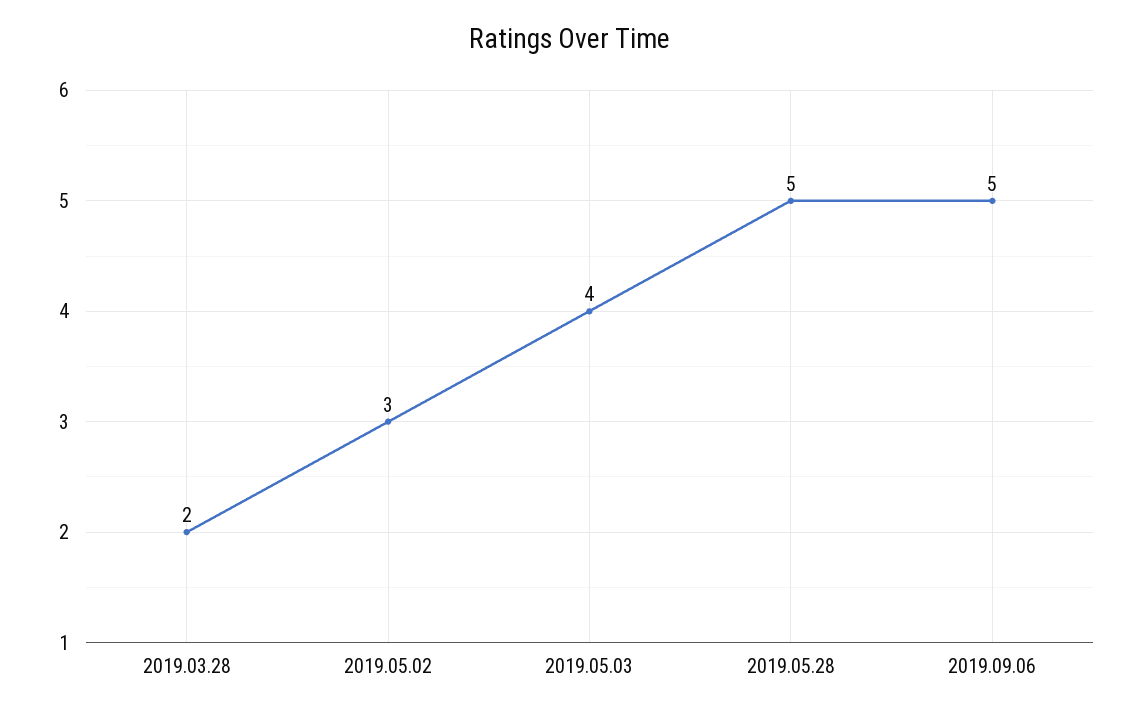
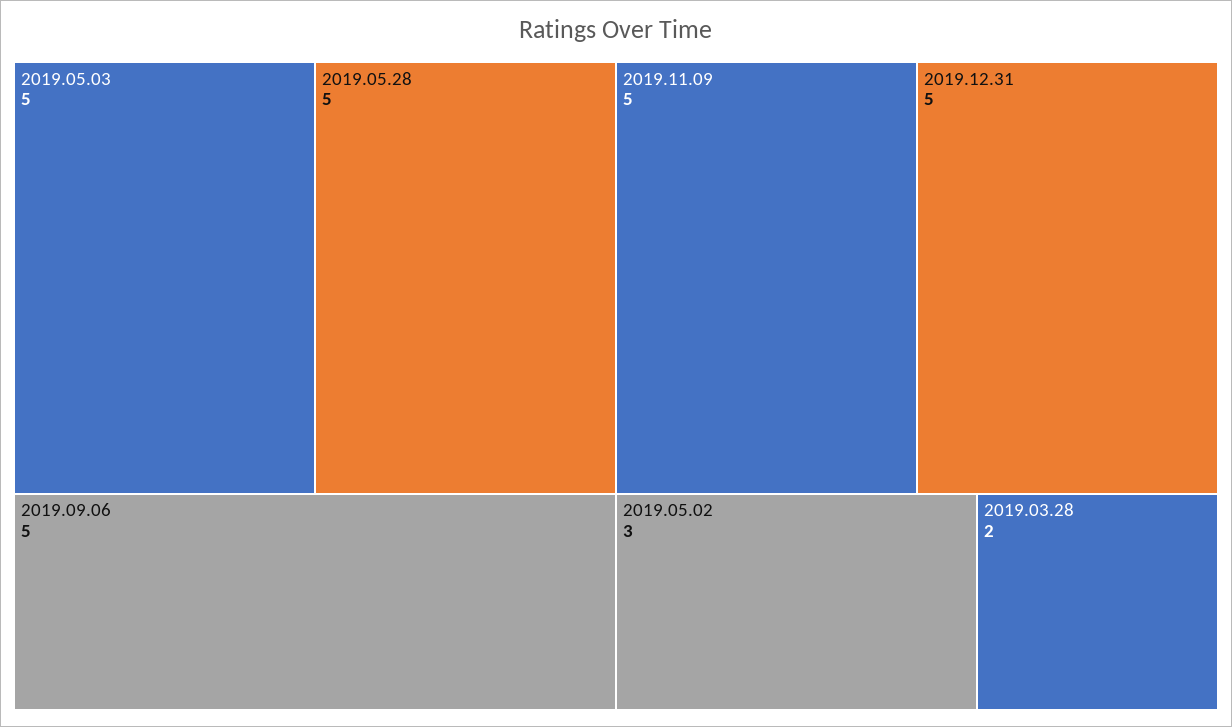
2019.05.03: 4 -> 5
2019.11.09: none -> 5
2019.12.31: none -> 5

